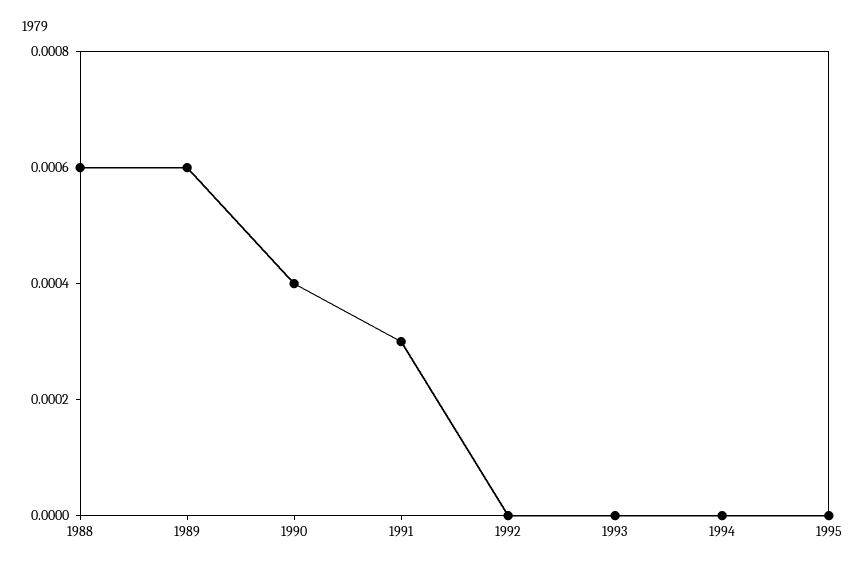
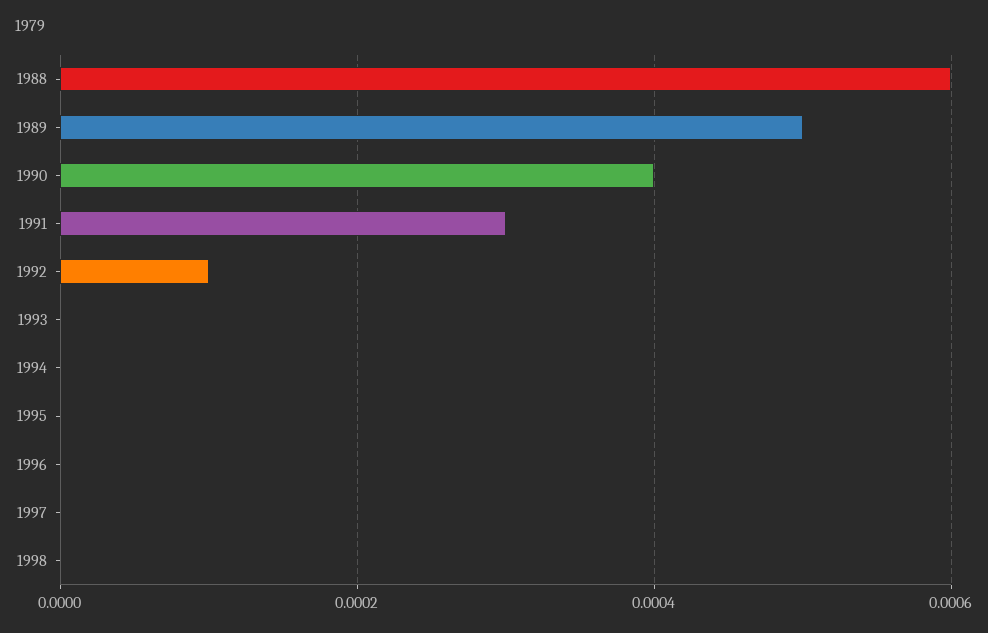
1989: 0.0006 -> 0.0005
1992: 0 -> 0.0001
1996: none -> 0
1997: none -> 0
1998: none -> 0

